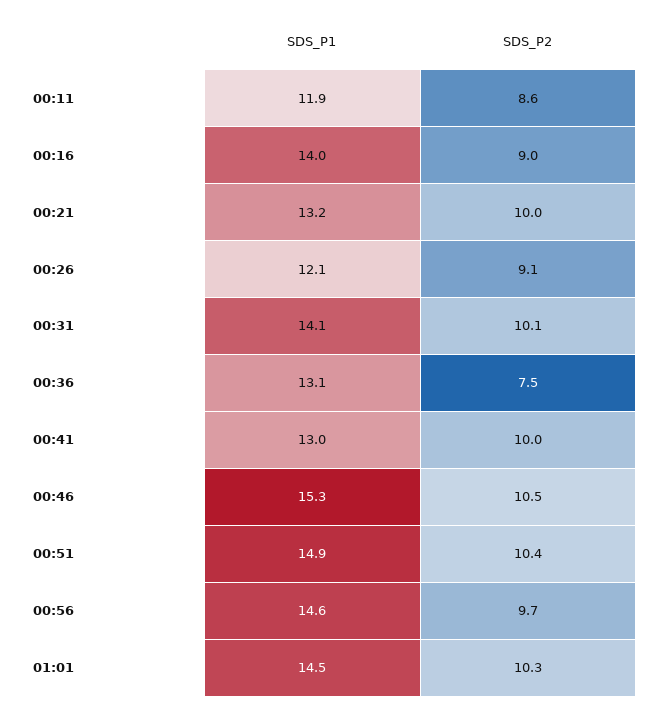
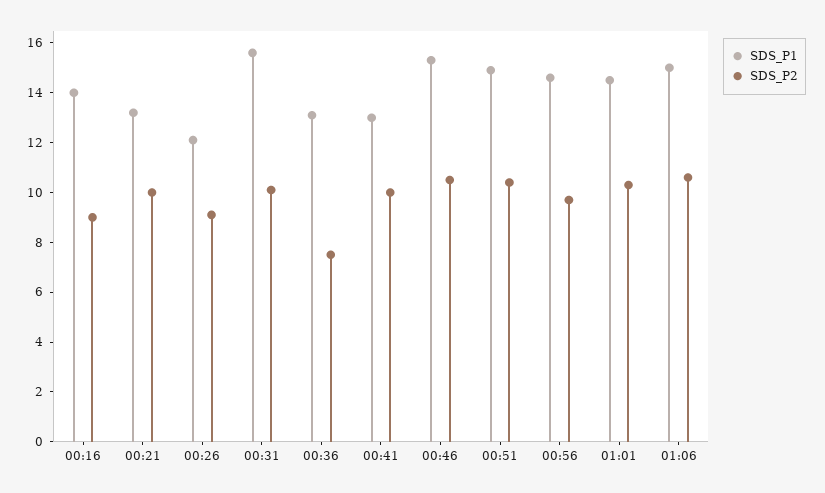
SDS_P1, 00:11: 11.9 -> none
SDS_P2, 00:11: 8.6 -> none
SDS_P1, 00:31: 14.1 -> 15.5
SDS_P1, 01:06: none -> 15
SDS_P2, 01:06: none -> 10.5

